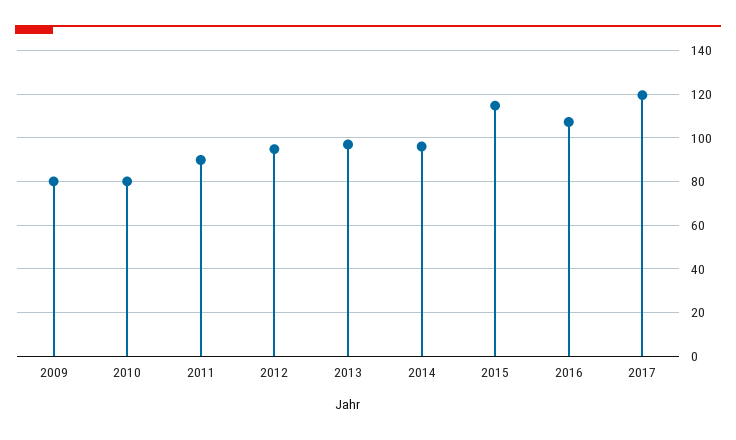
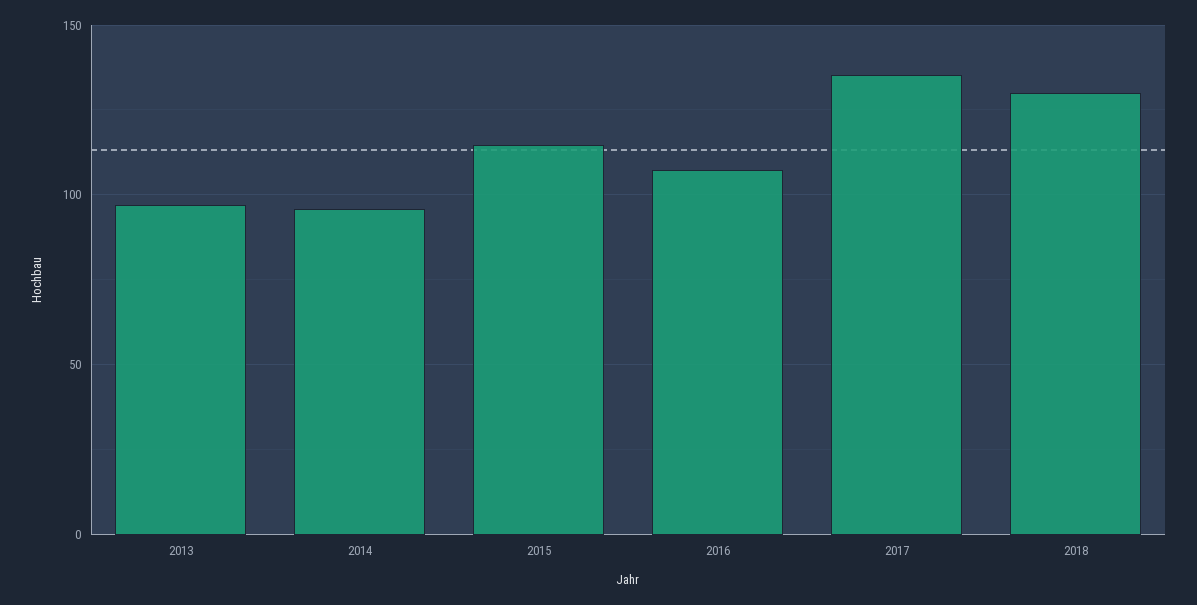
2009: 80 -> none
2010: 80 -> none
2011: 90 -> none
2012: 95 -> none
2017: 120 -> 135
2018: none -> 130

